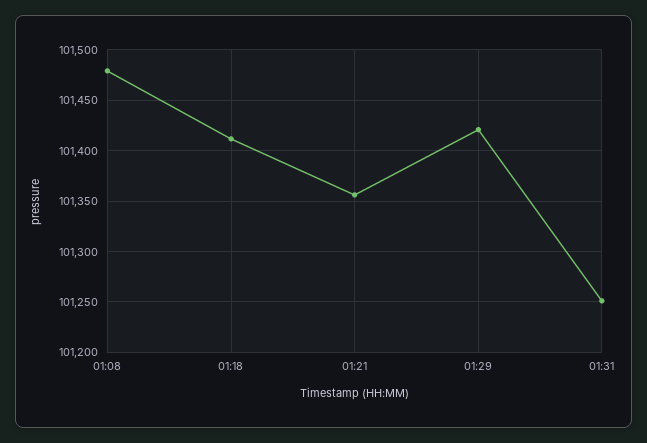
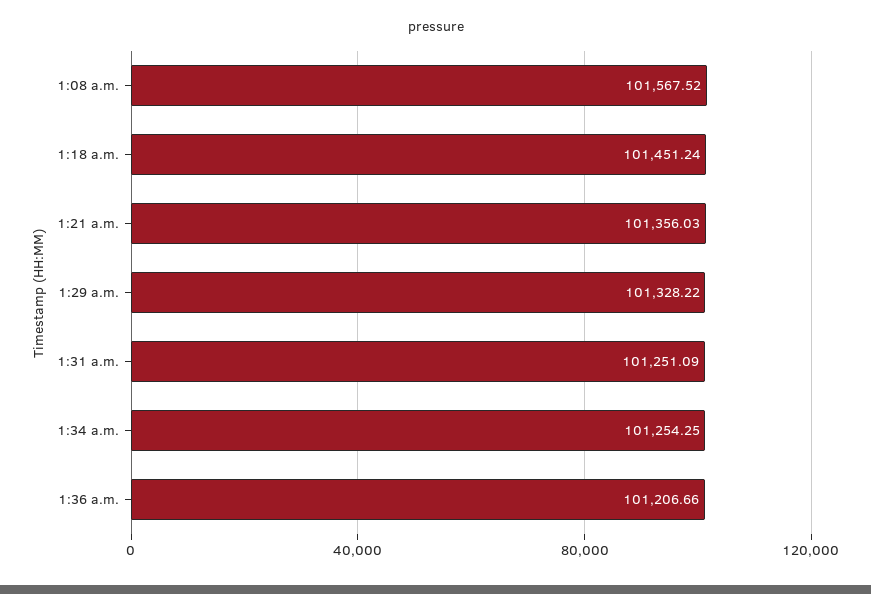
01:08: 101480 -> 101567.52
01:18: 101410 -> 101451.24
01:29: 101420 -> 101328.22
1:34 a.m.: none -> 101254.25
1:36 a.m.: none -> 101206.66

